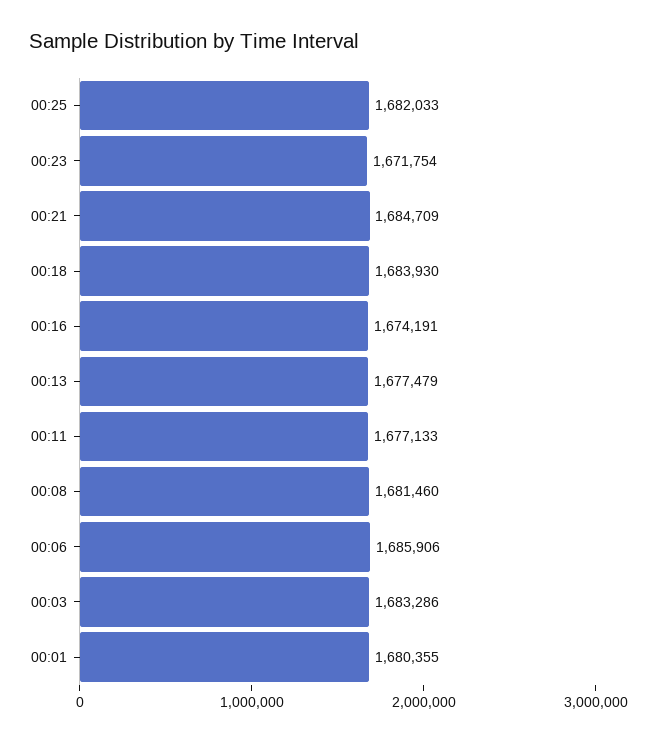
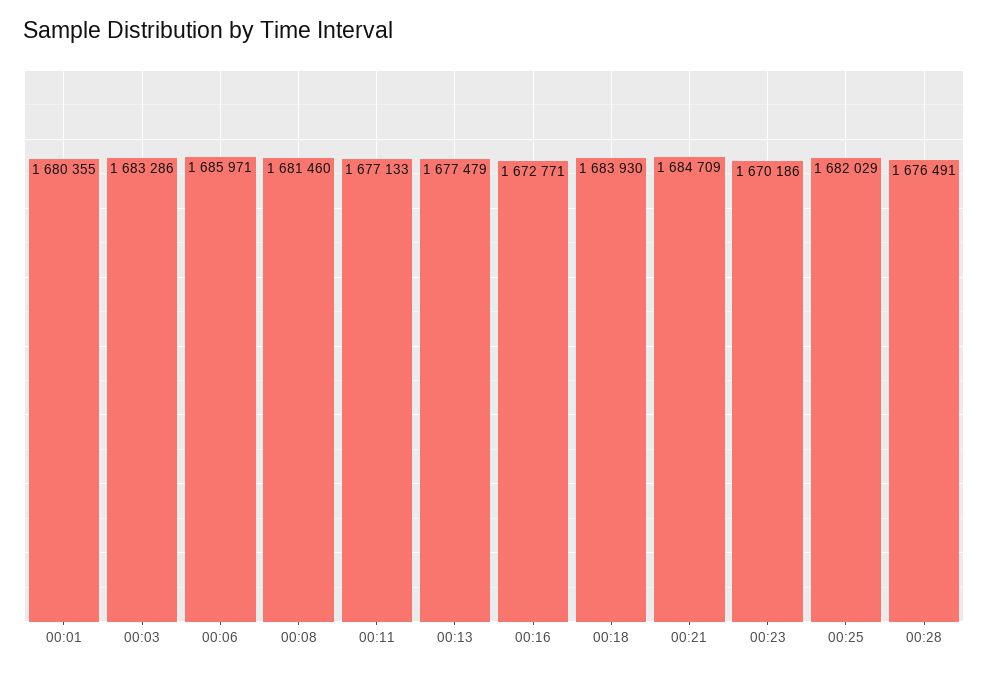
00:25: 1682033 -> 1682029
00:23: 1671754 -> 1670186
00:16: 1674191 -> 1672771
00:06: 1685906 -> 1685971
00:28: none -> 1676491

